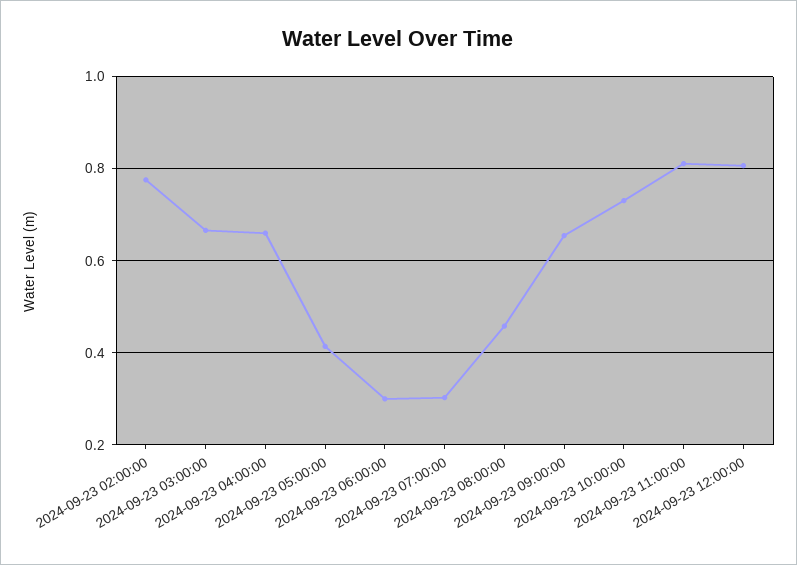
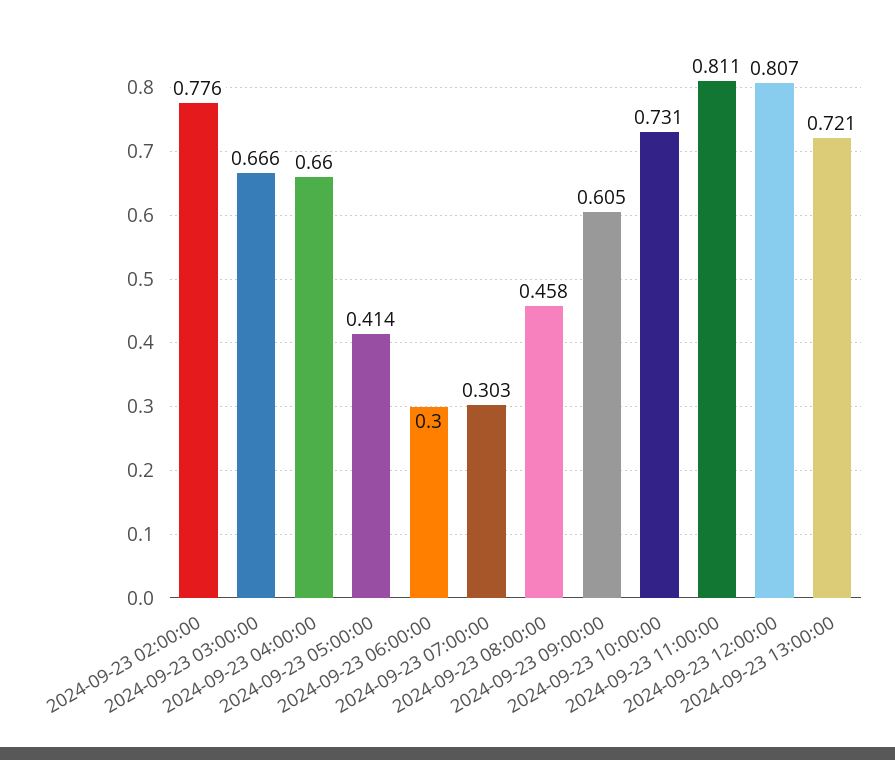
2024-09-23 09:00:00: 0.66 -> 0.605
2024-09-23 13:00:00: none -> 0.721

